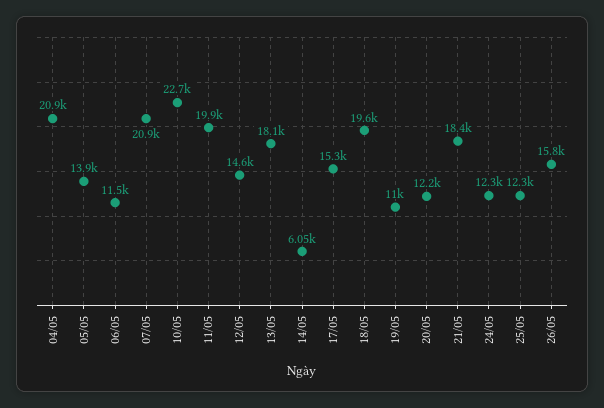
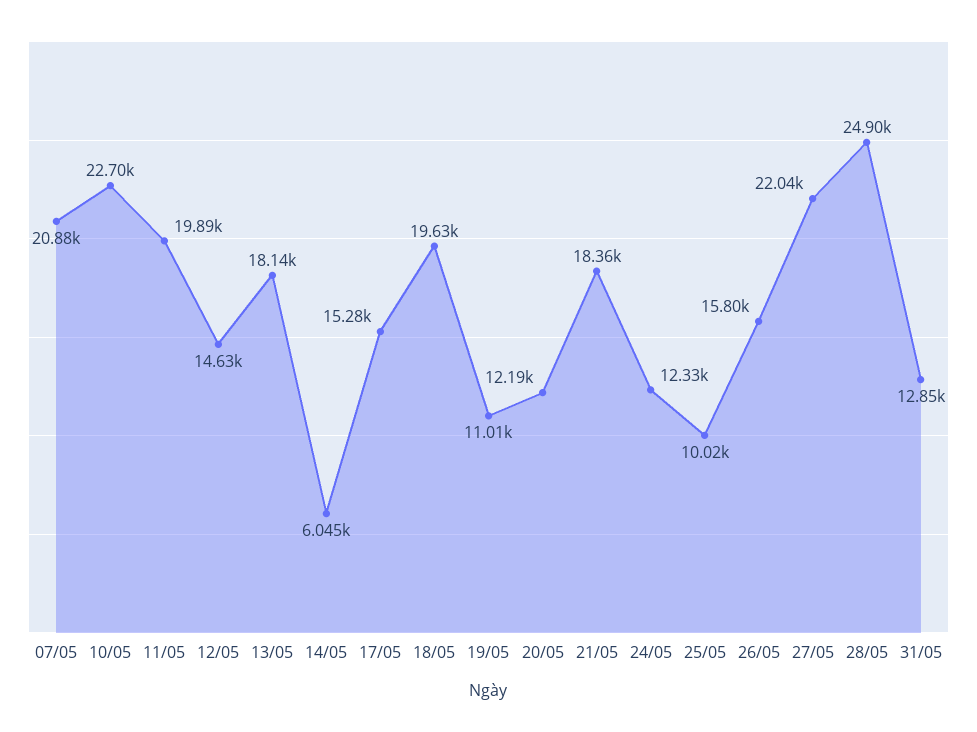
04/05: 20900 -> none
05/05: 13900 -> none
06/05: 11500 -> none
25/05: 12300 -> 10020
27/05: none -> 22040
28/05: none -> 24900
31/05: none -> 12850

